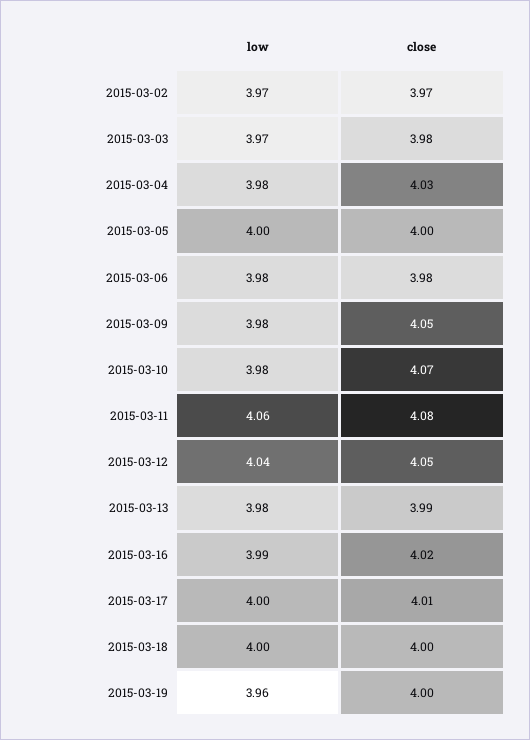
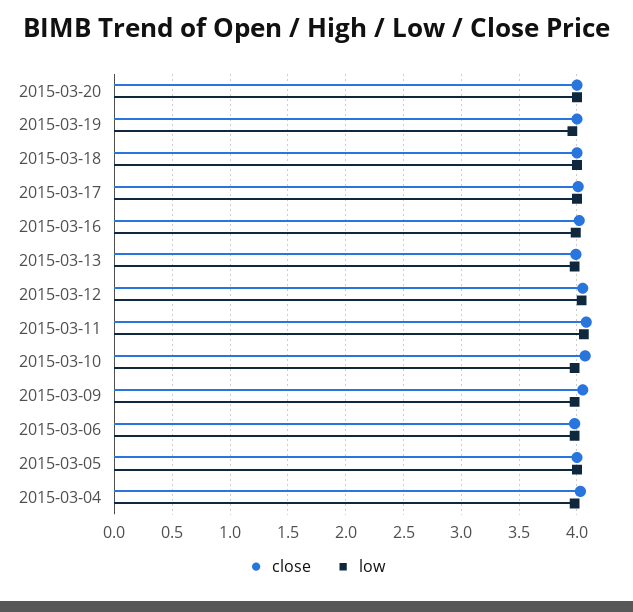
low, 2015-03-02: 3.97 -> none
close, 2015-03-02: 3.97 -> none
low, 2015-03-03: 3.97 -> none
close, 2015-03-03: 3.98 -> none
close, 2015-03-20: none -> 4
low, 2015-03-20: none -> 4

